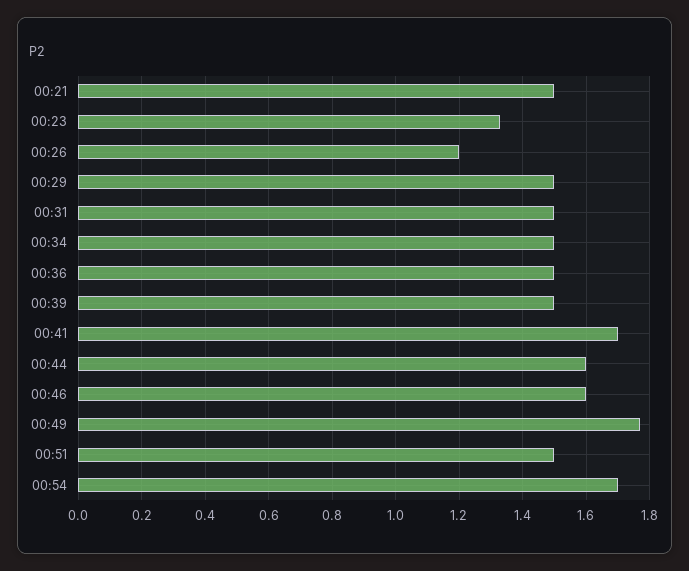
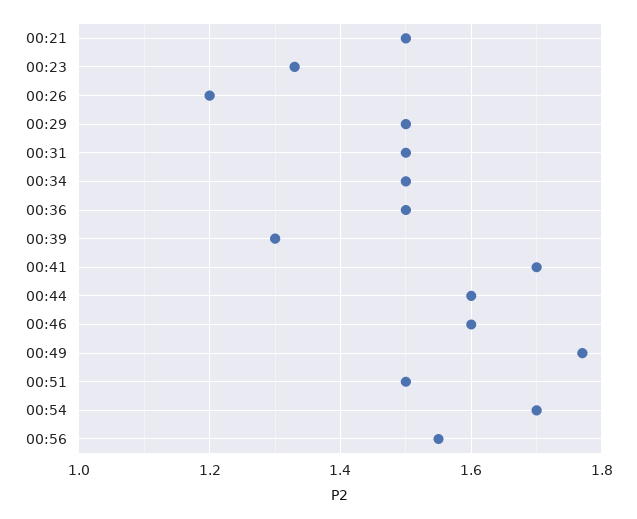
00:39: 1.5 -> 1.3
00:56: none -> 1.55

